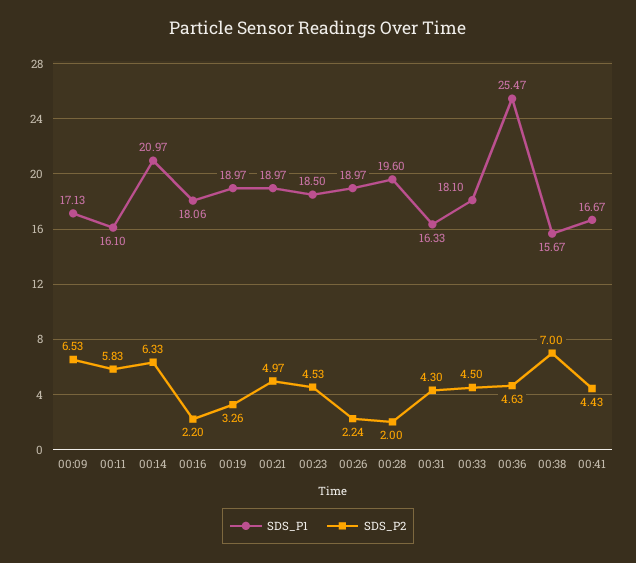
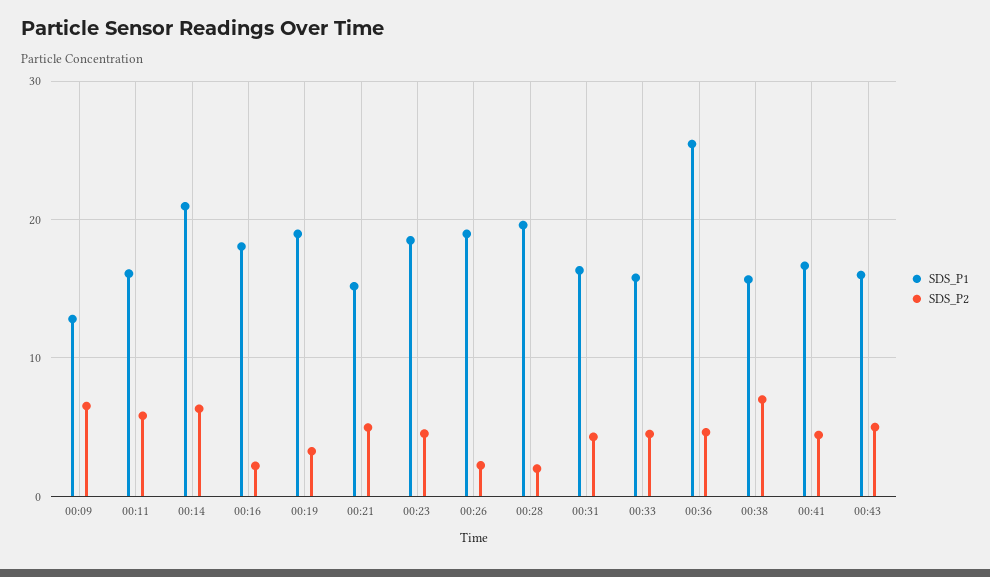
SDS_P1, 00:09: 17.13 -> 13
SDS_P1, 00:21: 18.97 -> 15
SDS_P1, 00:33: 18.1 -> 16
SDS_P1, 00:43: none -> 16
SDS_P2, 00:43: none -> 5

